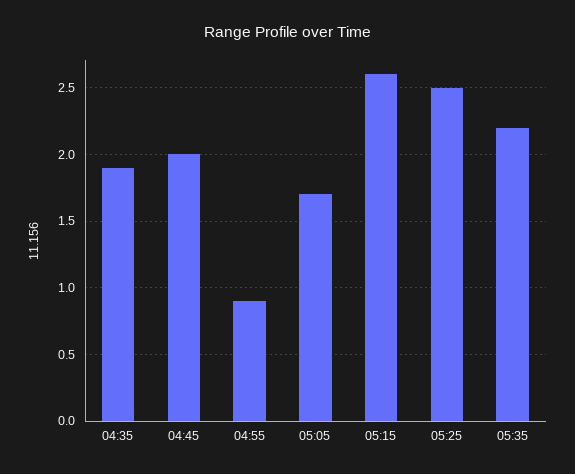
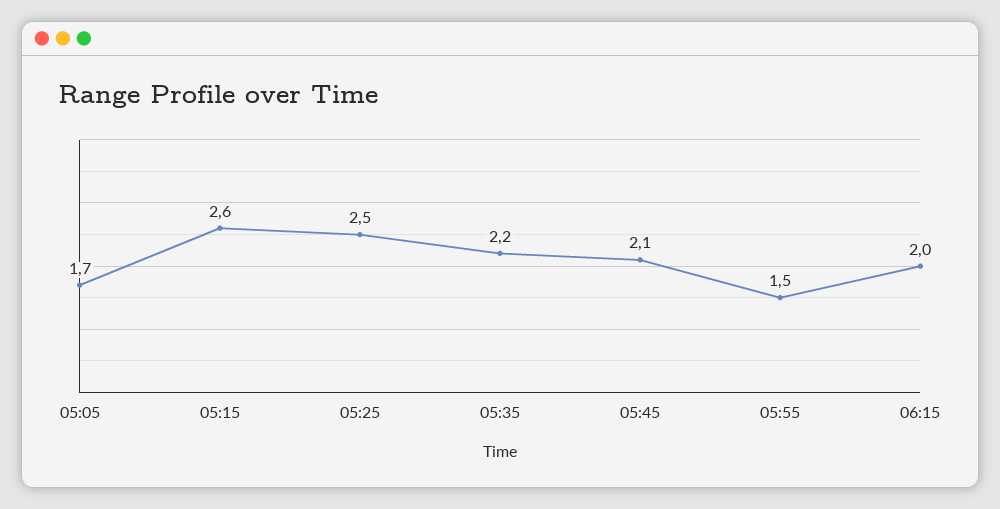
04:35: 1.9 -> none
04:45: 2 -> none
04:55: 0.9 -> none
05:45: none -> 2.1
05:55: none -> 1.5
06:15: none -> 2

